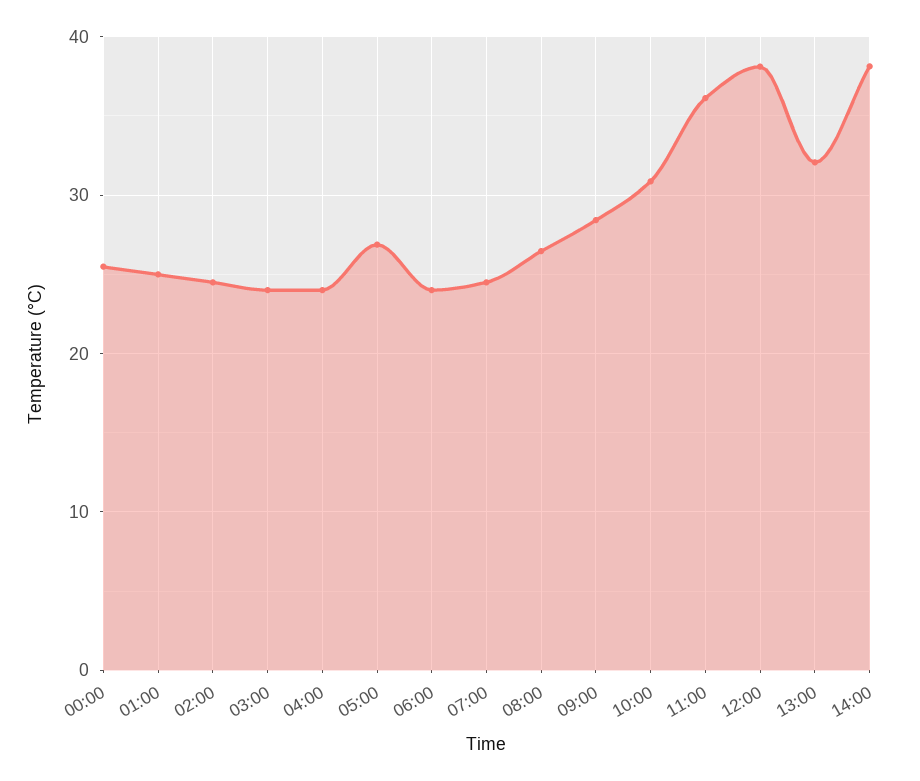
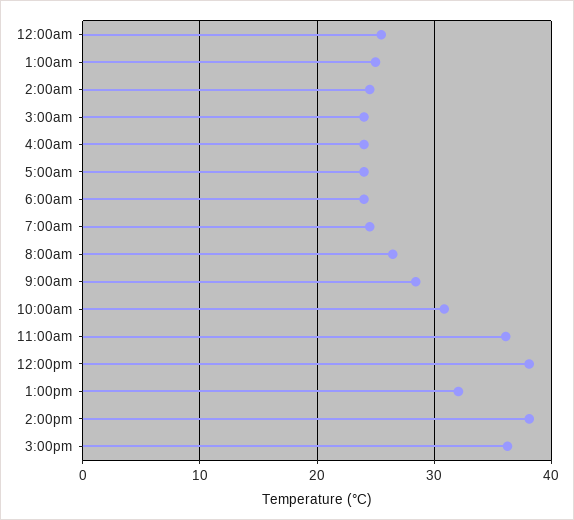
05:00: 27 -> 24
3:00pm: none -> 36

